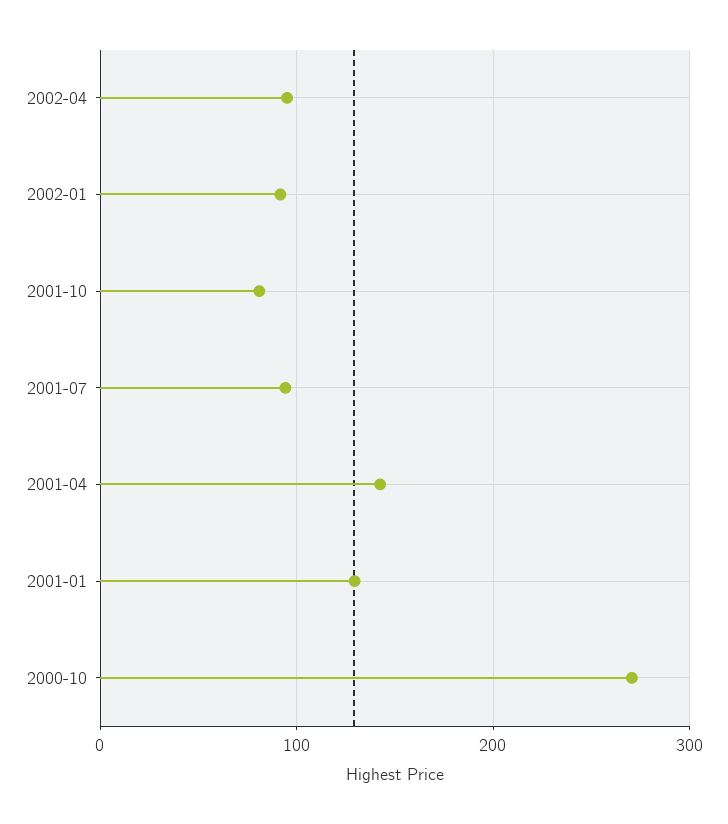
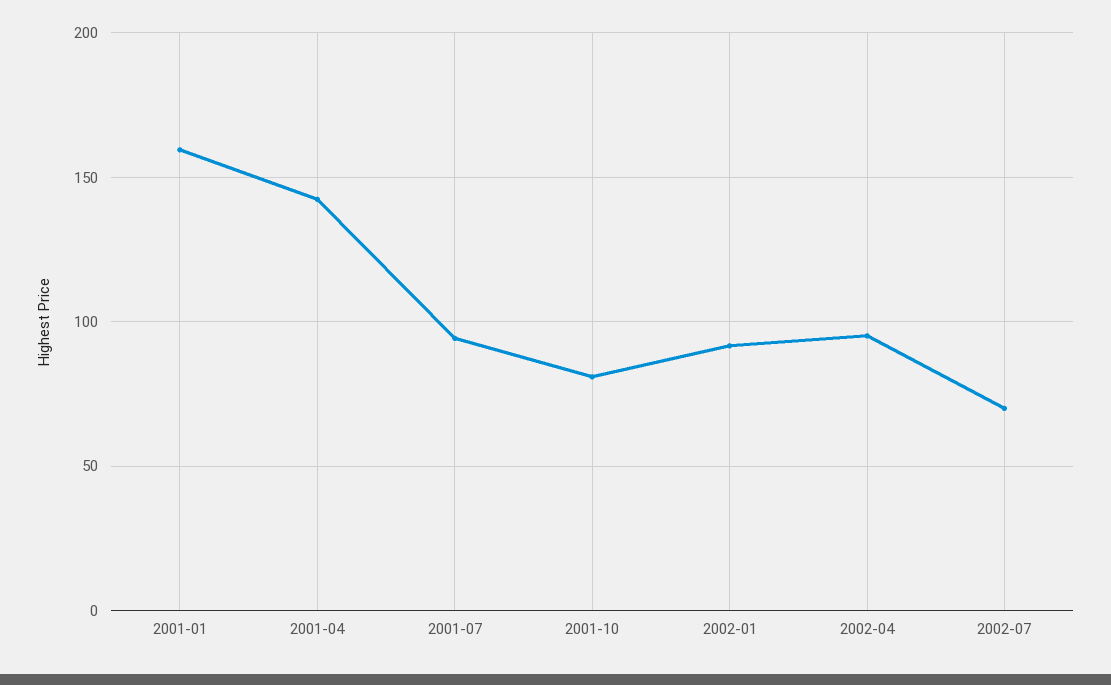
2001-01: 130 -> 160
2000-10: 270 -> none
2002-07: none -> 70

